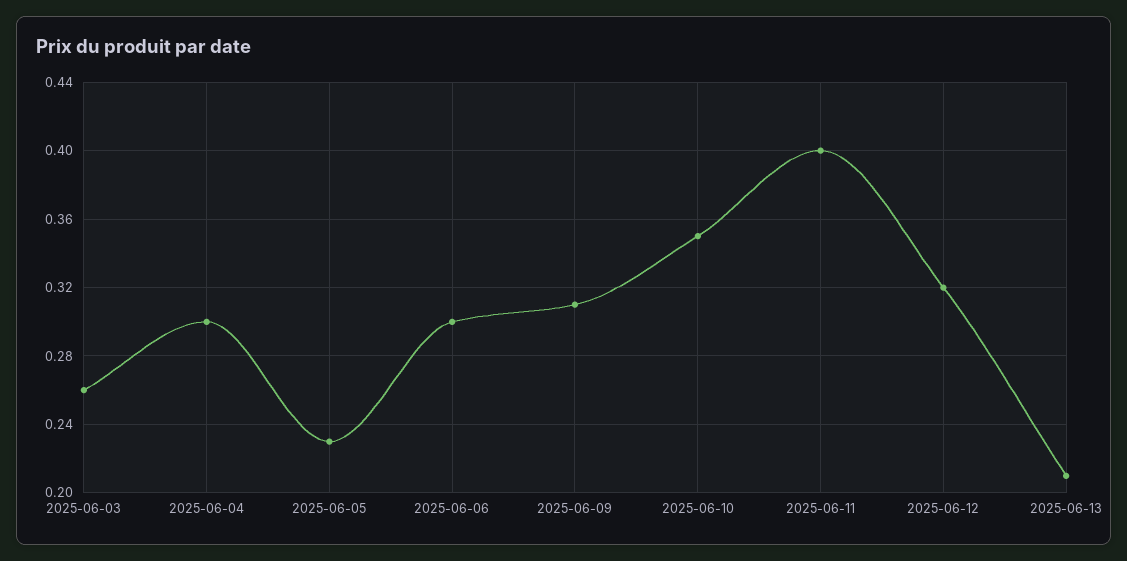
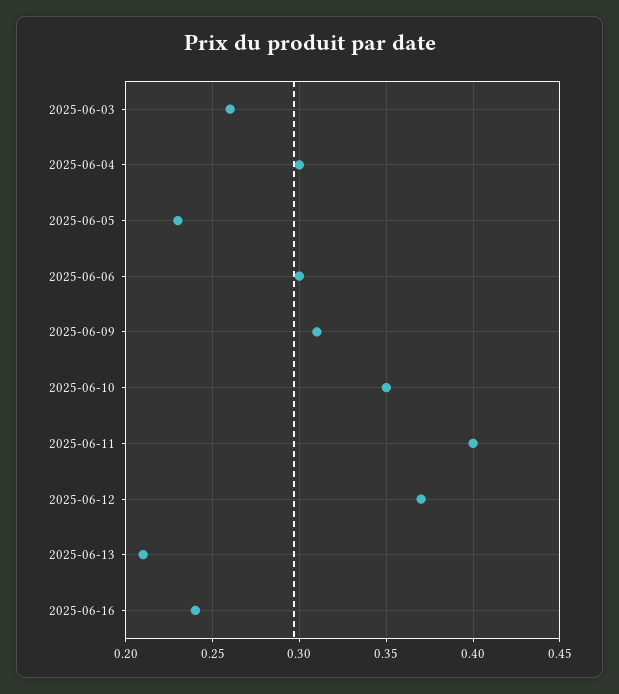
2025-06-12: 0.32 -> 0.37
2025-06-16: none -> 0.24

